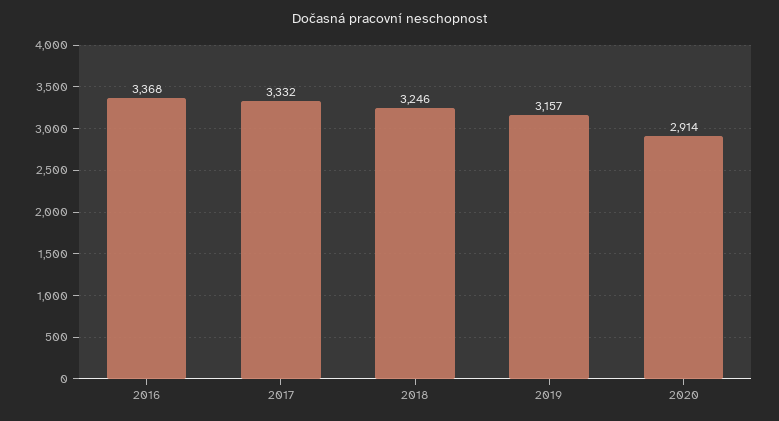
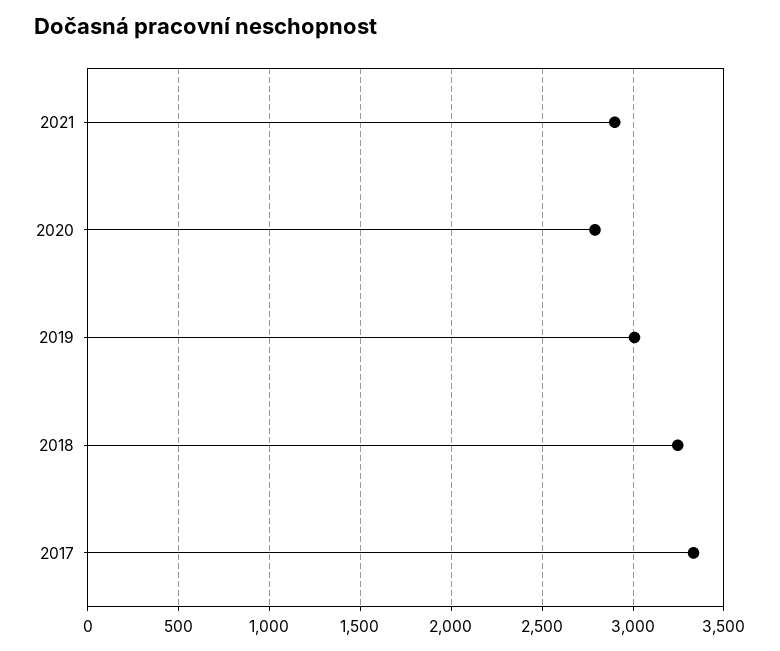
2016: 3368 -> none
2019: 3157 -> 3000
2020: 2914 -> 2800
2021: none -> 2900

